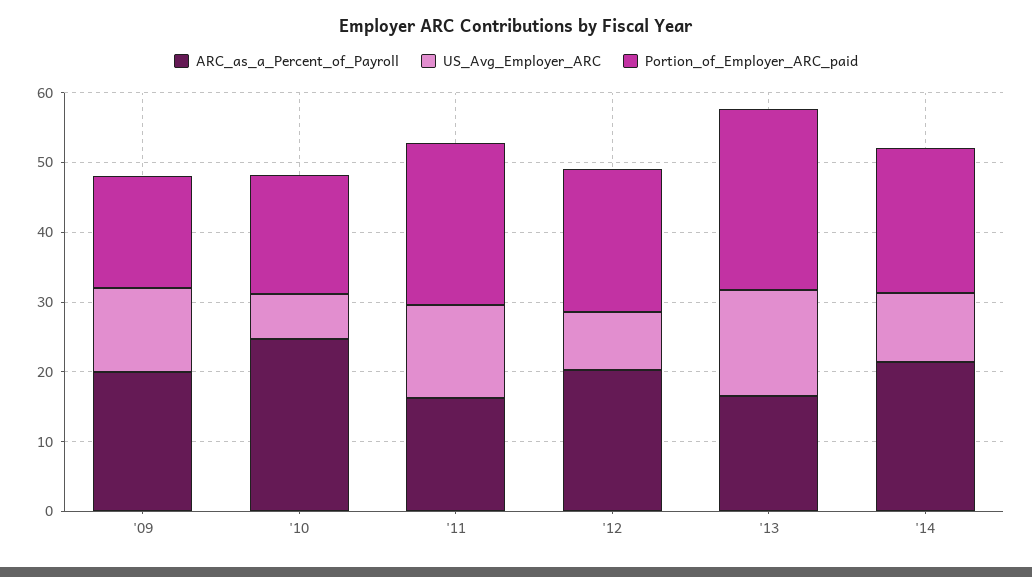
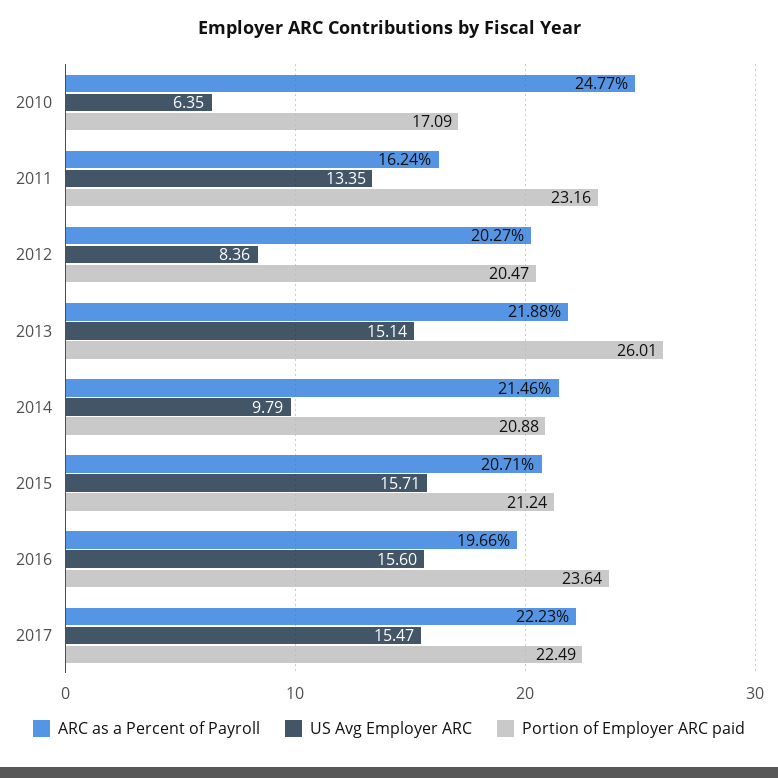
ARC_as_a_Percent_of_Payroll, '09: 20 -> none
US_Avg_Employer_ARC, '09: 12 -> none
Portion_of_Employer_ARC_paid, '09: 16 -> none
ARC_as_a_Percent_of_Payroll, '13: 16 -> 21.88
ARC_as_a_Percent_of_Payroll, 2015: none -> 20.71
US_Avg_Employer_ARC, 2015: none -> 15.71
Portion_of_Employer_ARC_paid, 2015: none -> 21.24
ARC_as_a_Percent_of_Payroll, 2016: none -> 19.66
US_Avg_Employer_ARC, 2016: none -> 15.6
Portion_of_Employer_ARC_paid, 2016: none -> 23.64
ARC_as_a_Percent_of_Payroll, 2017: none -> 22.23
US_Avg_Employer_ARC, 2017: none -> 15.47
Portion_of_Employer_ARC_paid, 2017: none -> 22.49

